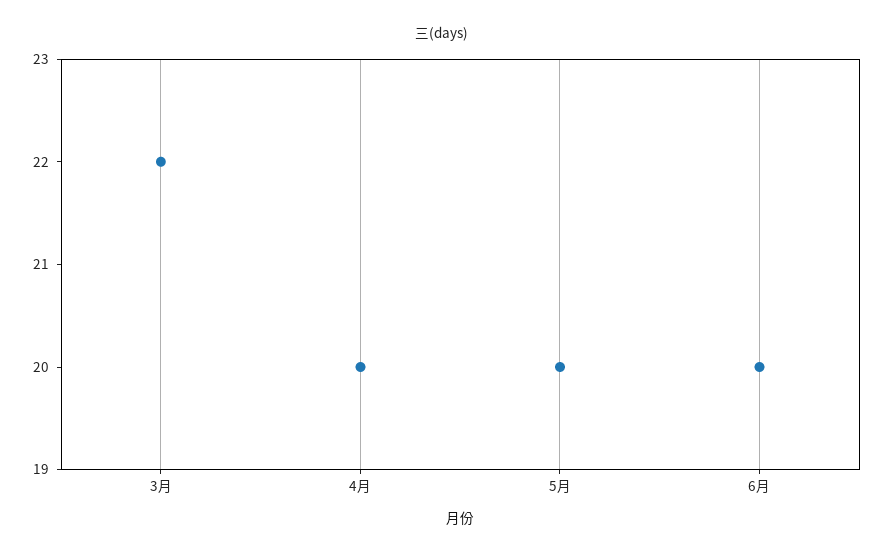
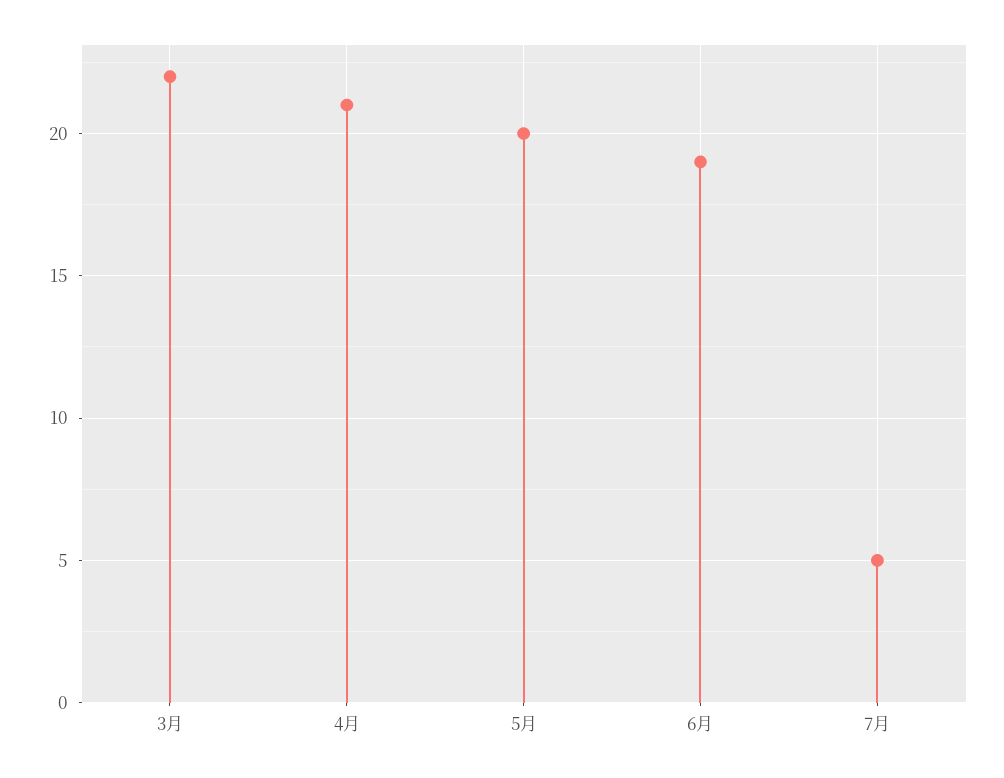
4月: 20 -> 21
6月: 20 -> 19
7月: none -> 5

